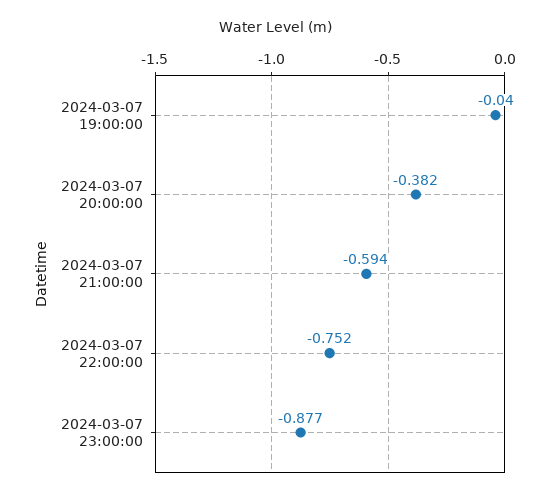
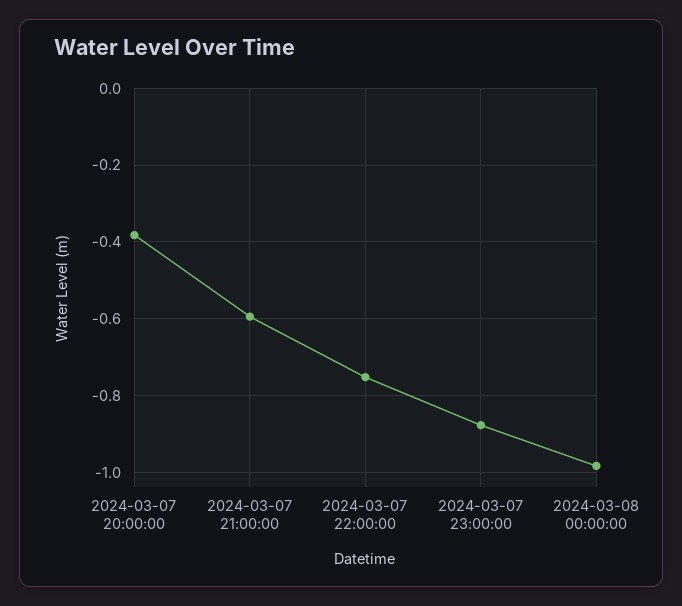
2024-03-07 19:00:00: -0.04 -> none
2024-03-08 00:00:00: none -> -0.98

